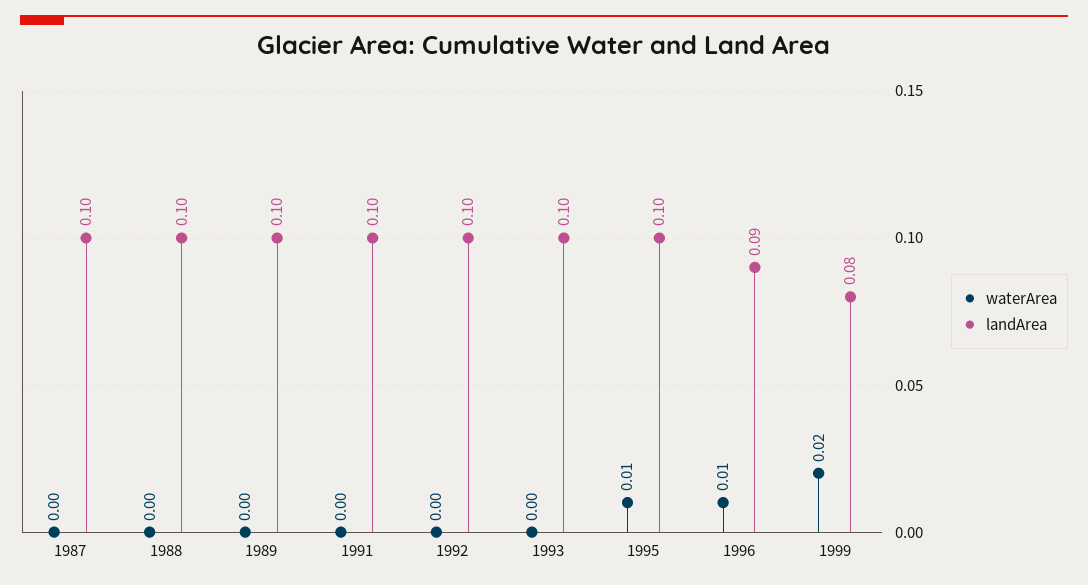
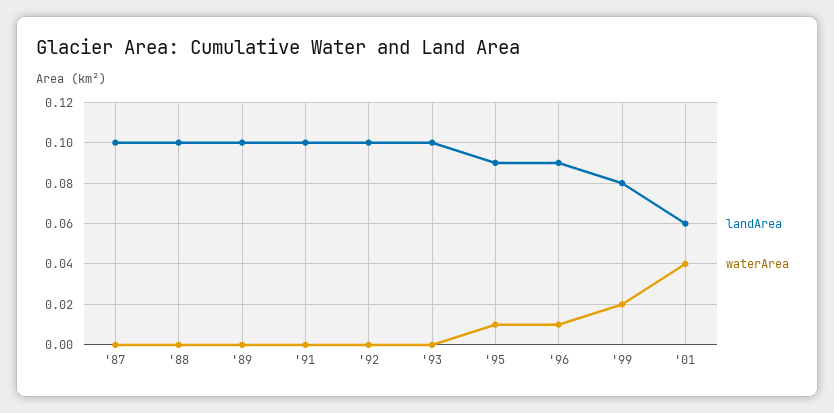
landArea, 1995: 0.1 -> 0.09
landArea, '01: none -> 0.06
waterArea, '01: none -> 0.04

